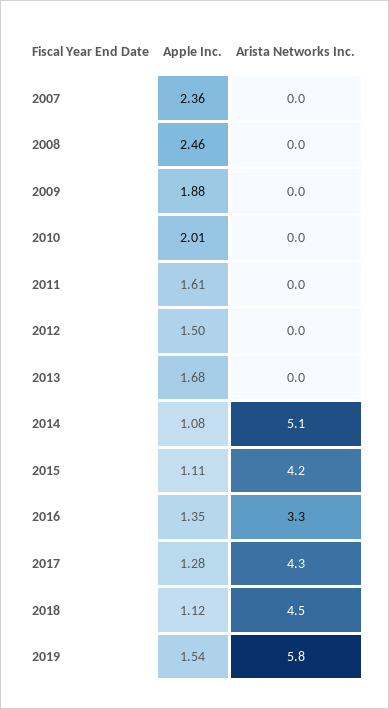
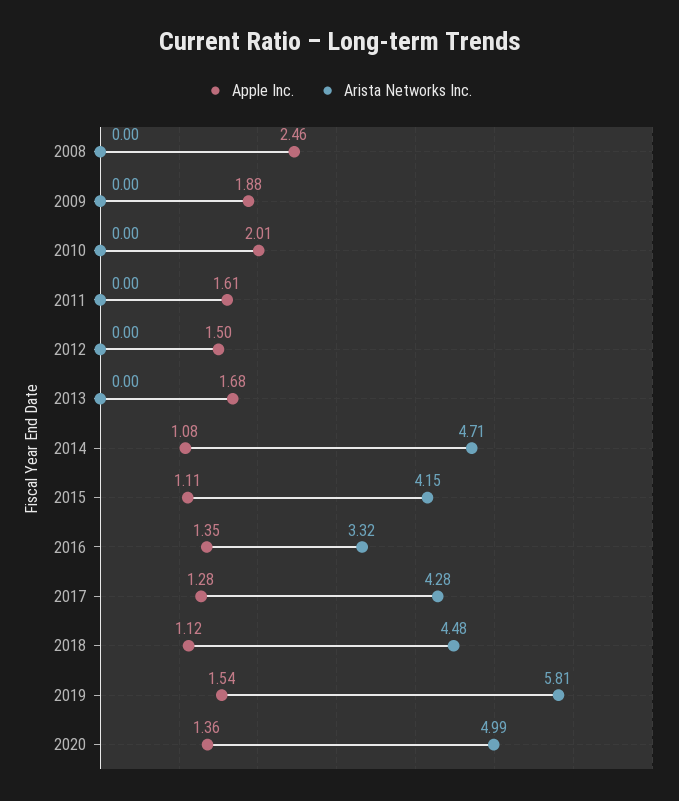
Apple Inc., 2007: 2.36 -> none
Arista Networks Inc., 2007: 0 -> none
Arista Networks Inc., 2014: 5.1 -> 4.71
Apple Inc., 2020: none -> 1.36
Arista Networks Inc., 2020: none -> 4.99

